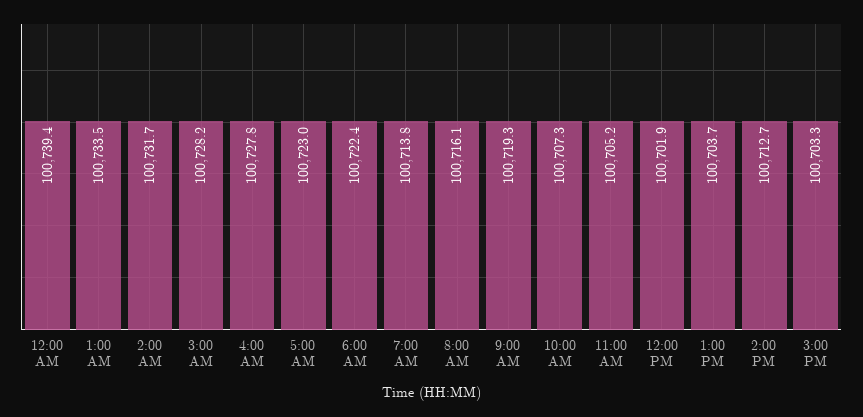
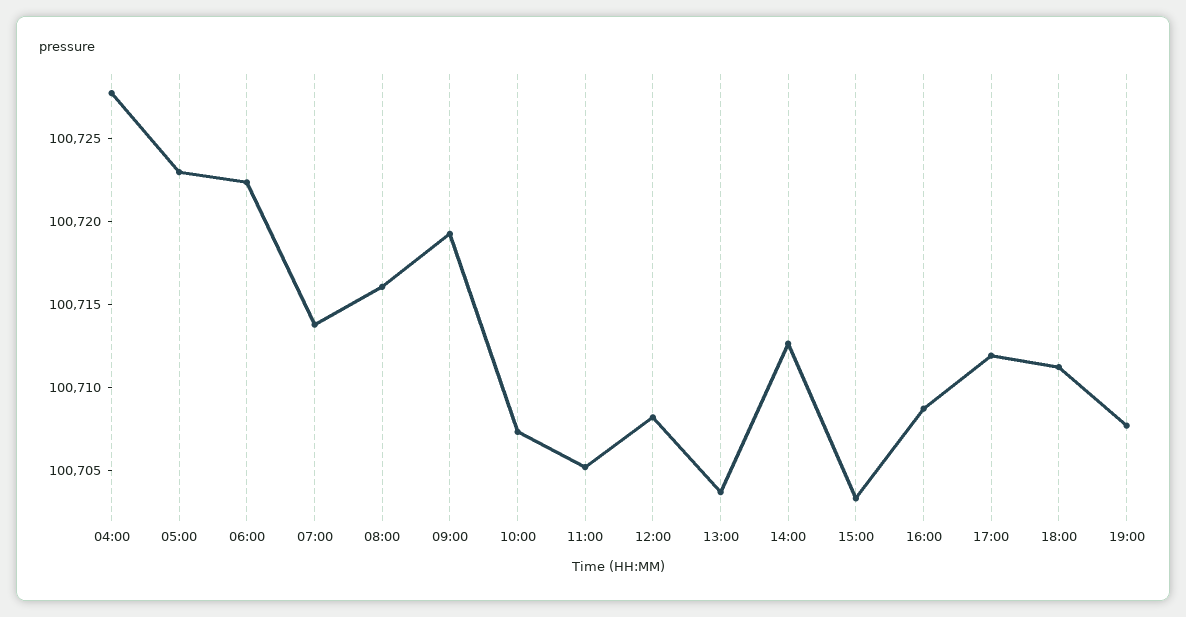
12:00 AM: 100739.4 -> none
1:00 AM: 100733.5 -> none
2:00 AM: 100731.7 -> none
3:00 AM: 100728.2 -> none
12:00 PM: 100701.9 -> 100708
16:00: none -> 100709
17:00: none -> 100712
18:00: none -> 100711
19:00: none -> 100708

